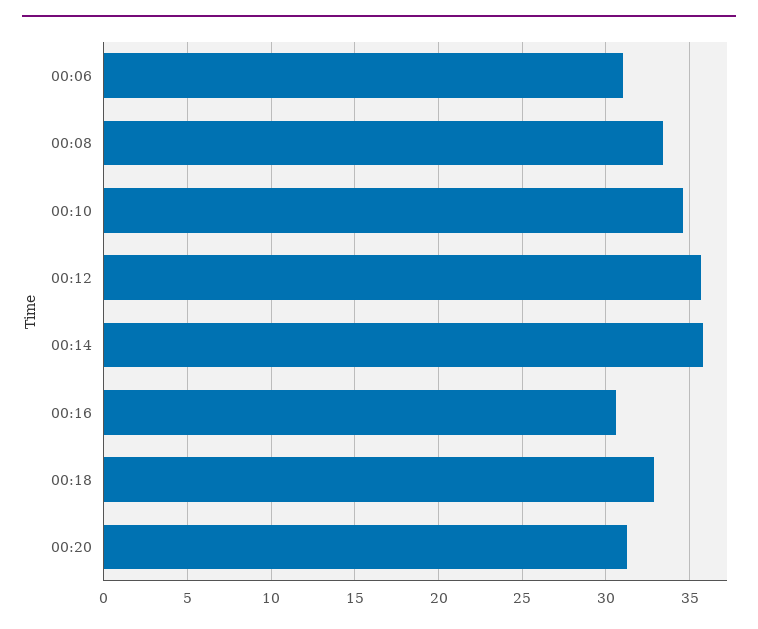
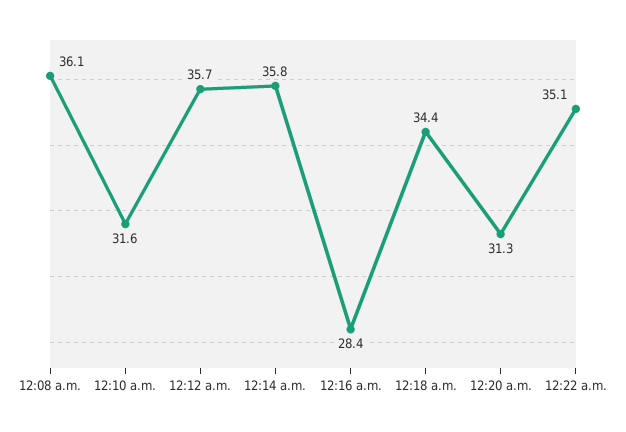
00:06: 31 -> none
00:08: 33.5 -> 36.1
00:10: 34.5 -> 31.6
00:16: 30.5 -> 28.4
00:18: 33 -> 34.4
12:22 a.m.: none -> 35.1

